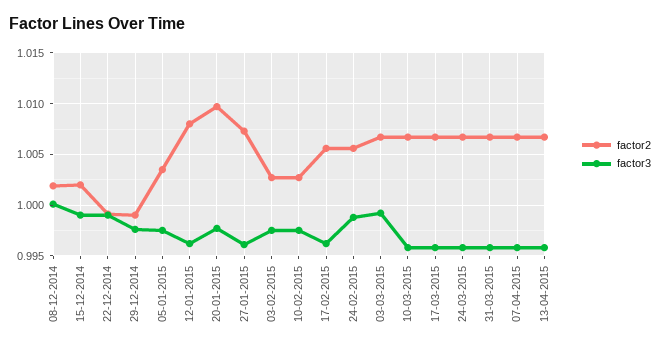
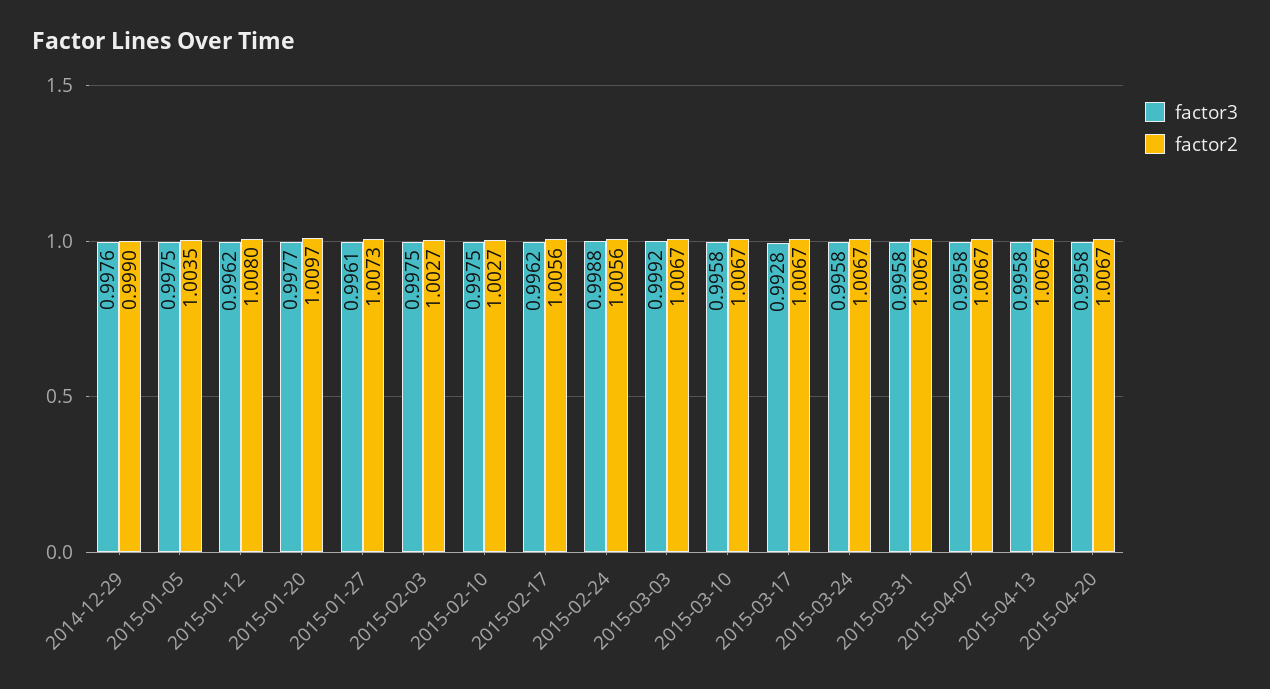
factor2, 08-12-2014: 1.002 -> none
factor3, 08-12-2014: 1 -> none
factor2, 15-12-2014: 1.002 -> none
factor3, 15-12-2014: 0.999 -> none
factor2, 22-12-2014: 0.999 -> none
factor3, 22-12-2014: 0.999 -> none
factor3, 17-03-2015: 0.996 -> 0.9928
factor3, 2015-04-20: none -> 0.9958
factor2, 2015-04-20: none -> 1.0067

